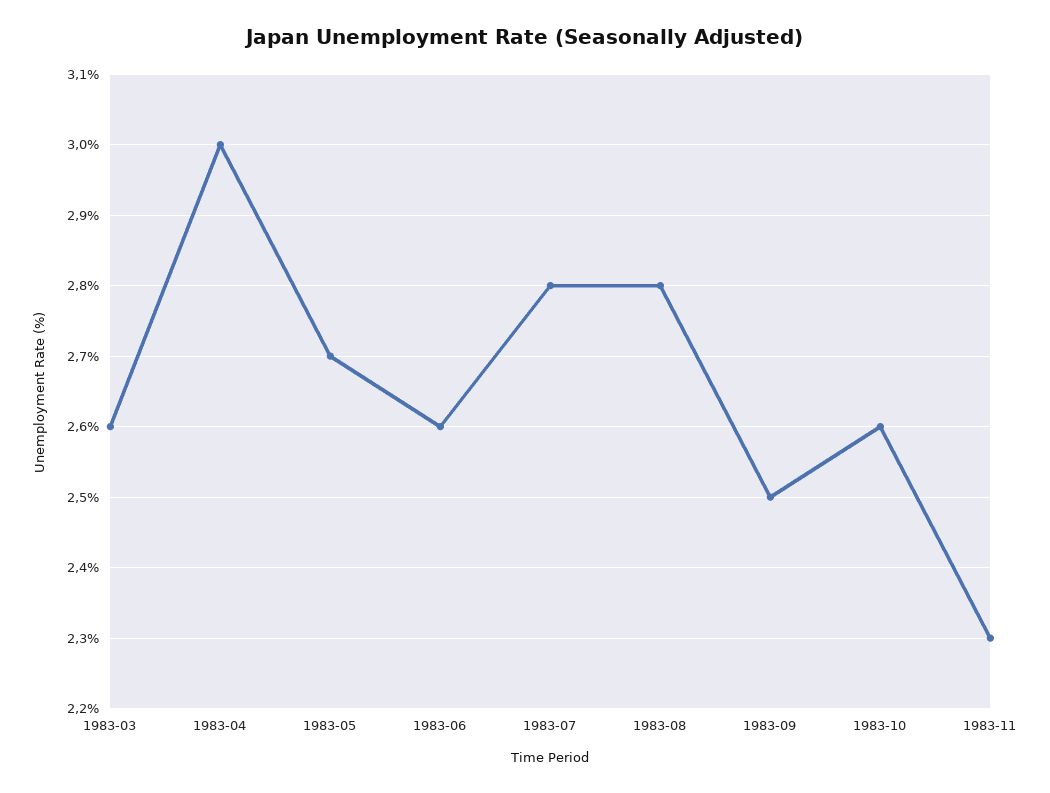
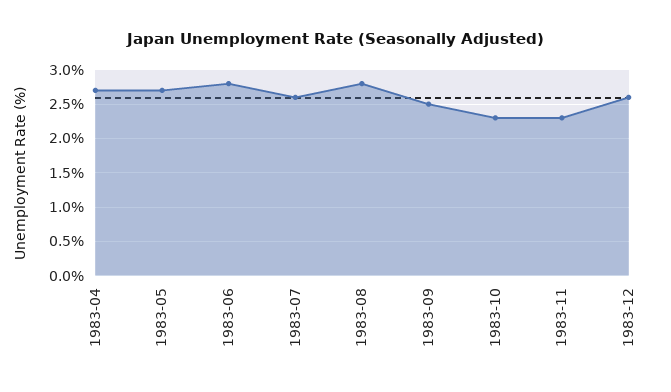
1983-03: 2.6 -> none
1983-04: 3 -> 2.7
1983-06: 2.6 -> 2.8
1983-07: 2.8 -> 2.6
1983-10: 2.6 -> 2.3
1983-12: none -> 2.6

